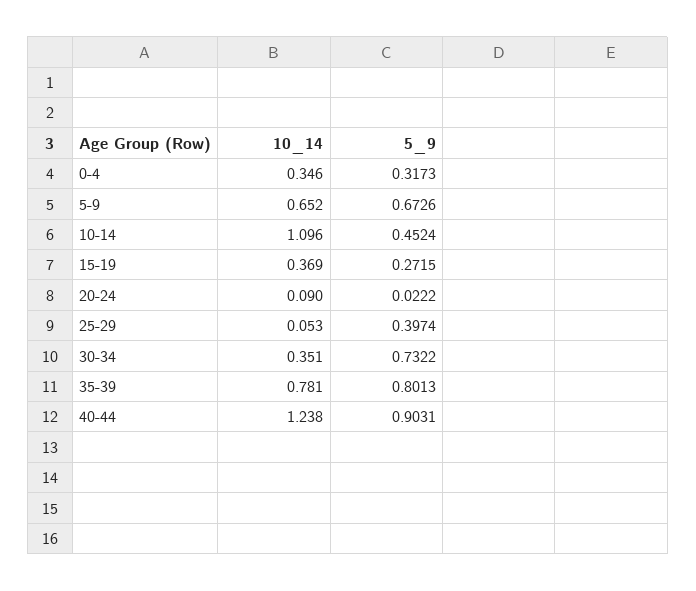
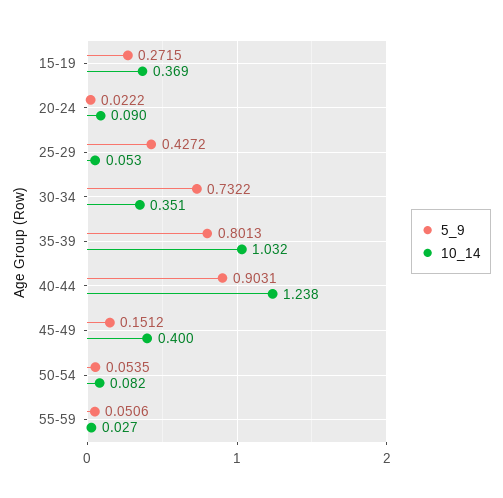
10_14, 0-4: 0.346 -> none
5_9, 0-4: 0.3173 -> none
10_14, 5-9: 0.652 -> none
5_9, 5-9: 0.6726 -> none
10_14, 10-14: 1.096 -> none
5_9, 10-14: 0.4524 -> none
5_9, 25-29: 0.3974 -> 0.4272
10_14, 35-39: 0.781 -> 1.032
5_9, 45-49: none -> 0.1512
10_14, 45-49: none -> 0.4
5_9, 50-54: none -> 0.0535
10_14, 50-54: none -> 0.082
5_9, 55-59: none -> 0.0506
10_14, 55-59: none -> 0.027

